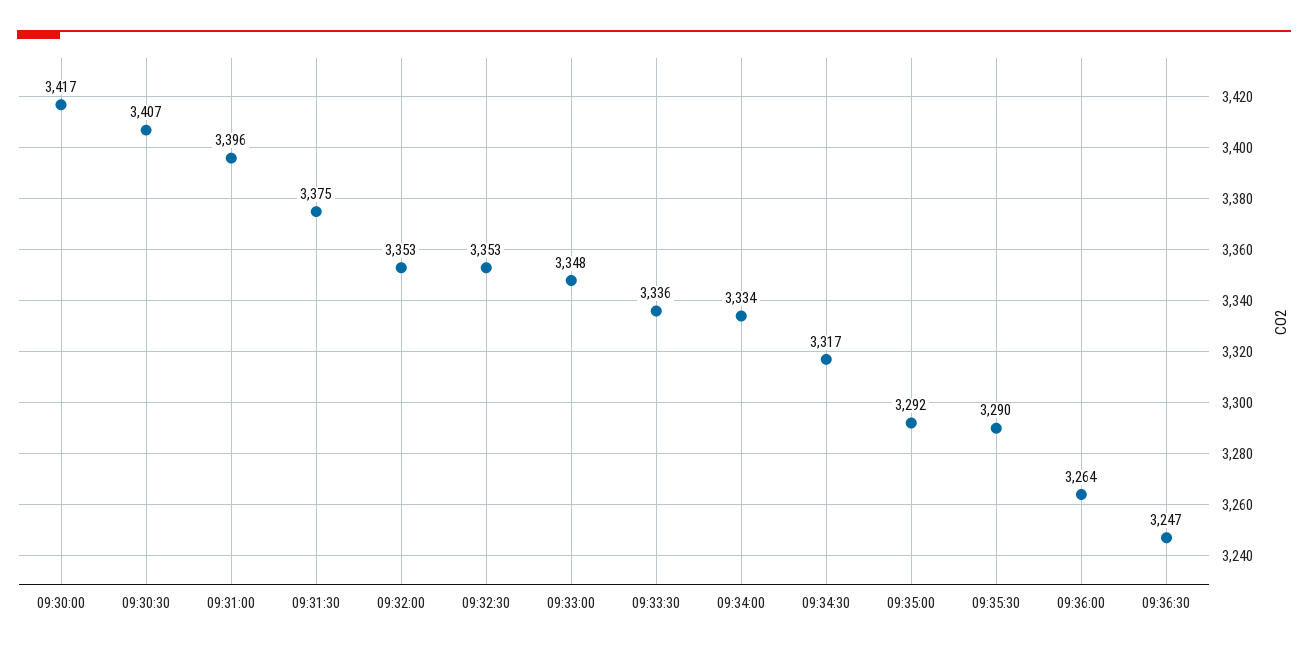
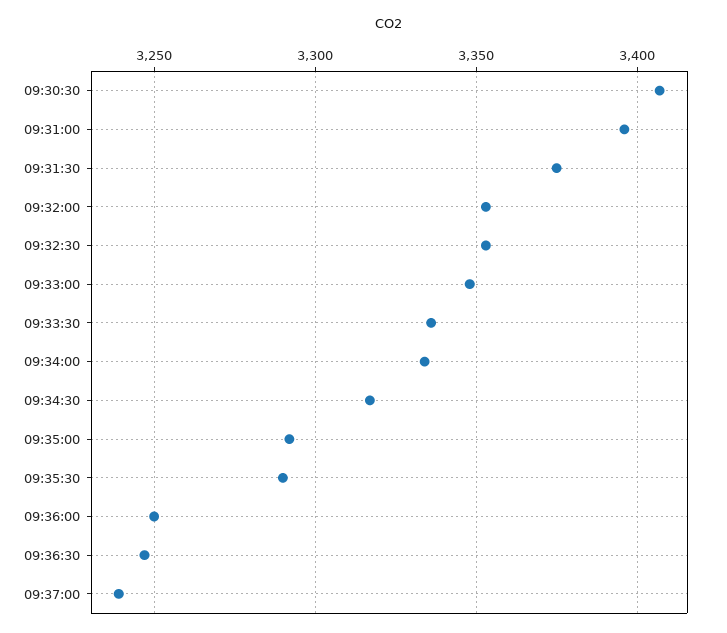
09:30:00: 3417 -> none
09:36:00: 3264 -> 3250
09:37:00: none -> 3240

